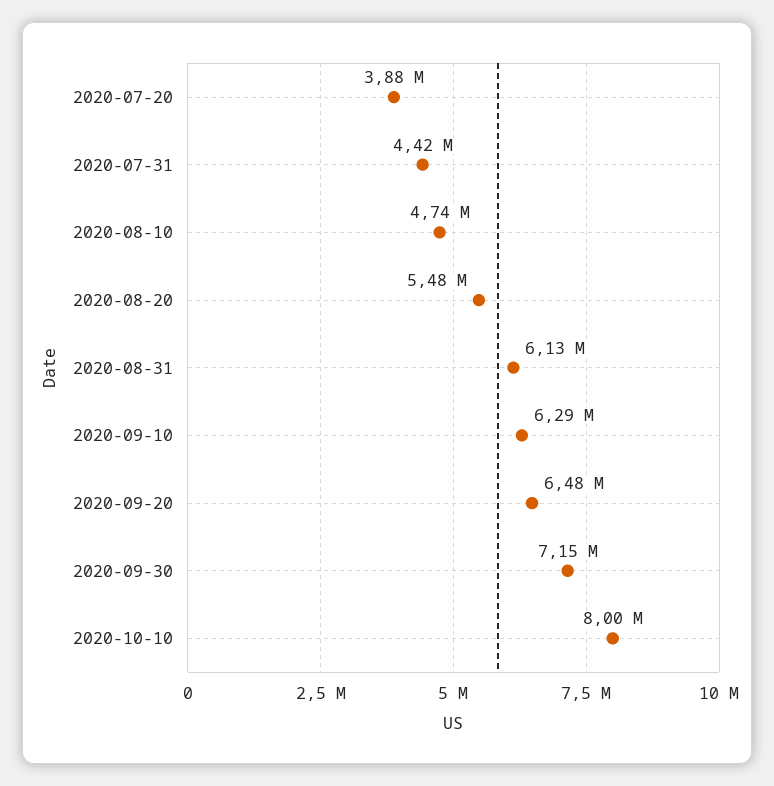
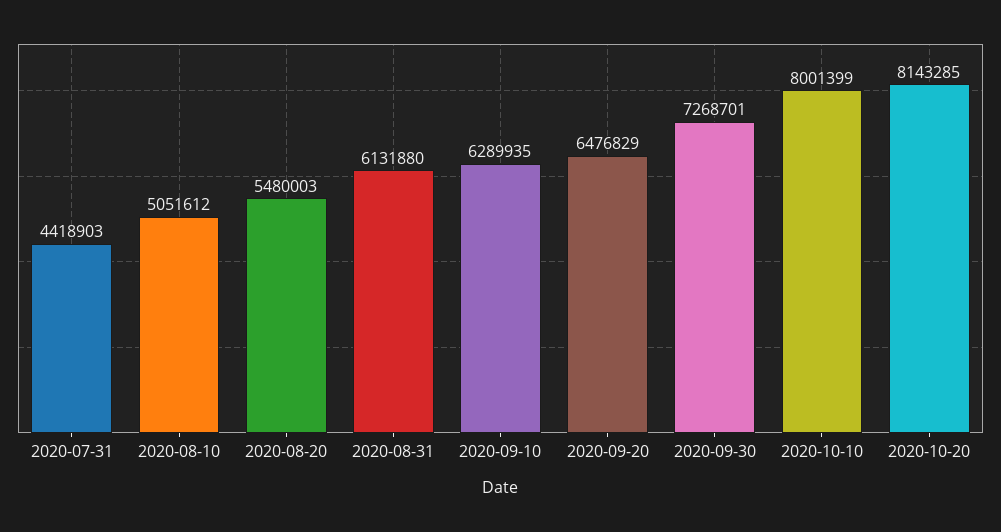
2020-07-20: 3880000 -> none
2020-08-10: 4740000 -> 5051612
2020-09-30: 7150000 -> 7268701
2020-10-20: none -> 8143285

